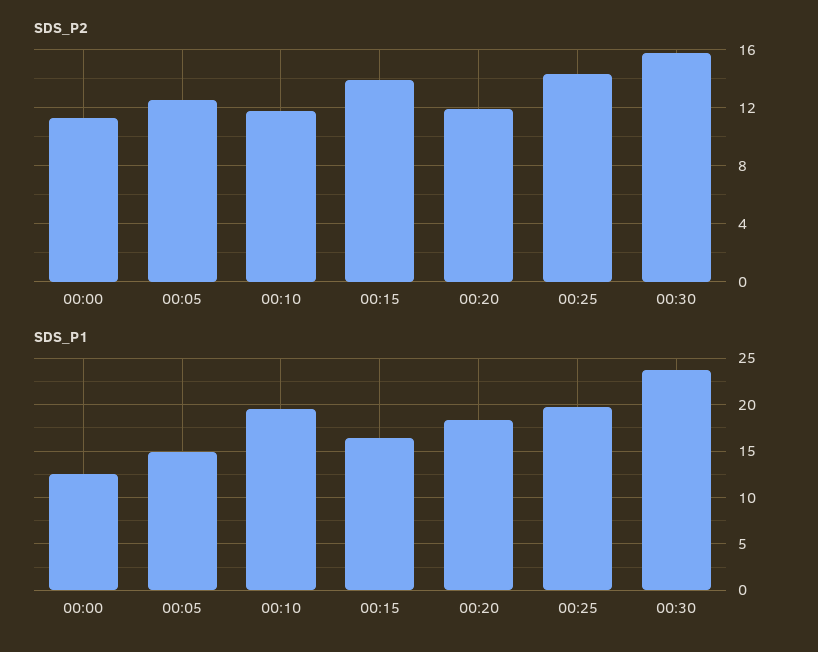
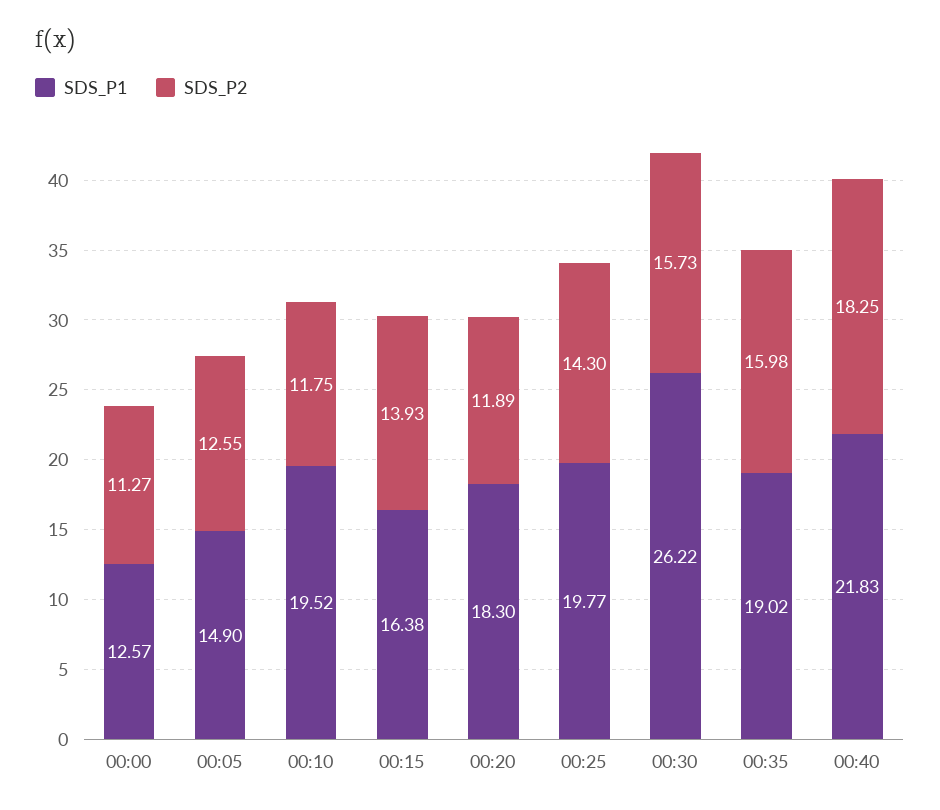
SDS_P1, 00:30: 24 -> 26.22
SDS_P1, 00:35: none -> 19.02
SDS_P2, 00:35: none -> 15.98
SDS_P1, 00:40: none -> 21.83
SDS_P2, 00:40: none -> 18.25

